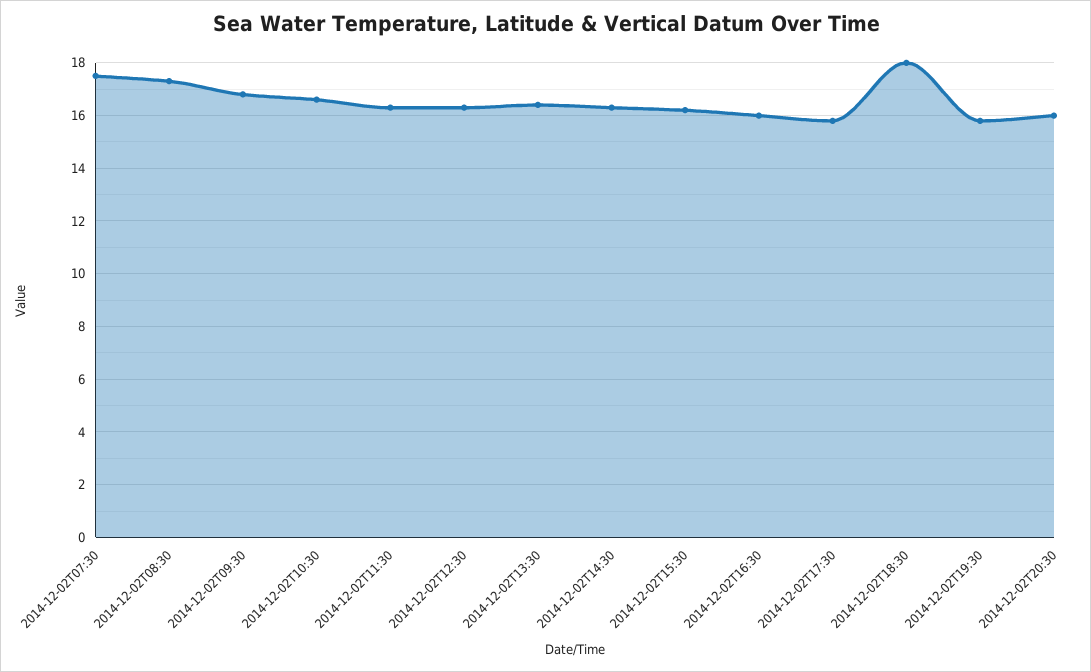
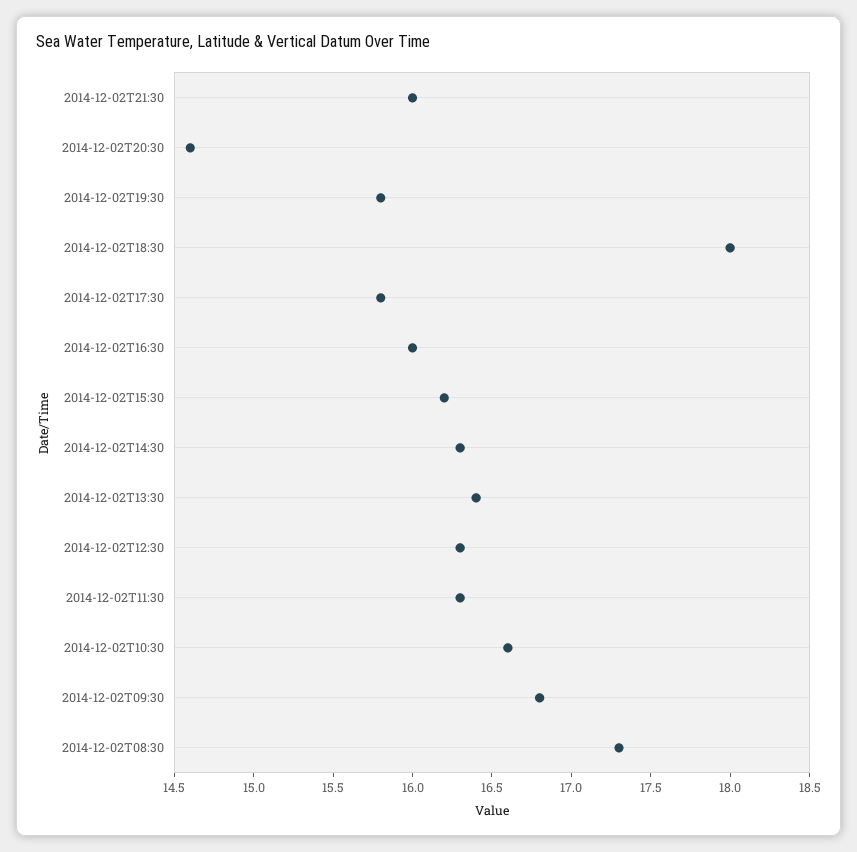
2014-12-02T07:30: 17.5 -> none
2014-12-02T20:30: 16 -> 14.6
2014-12-02T21:30: none -> 16

